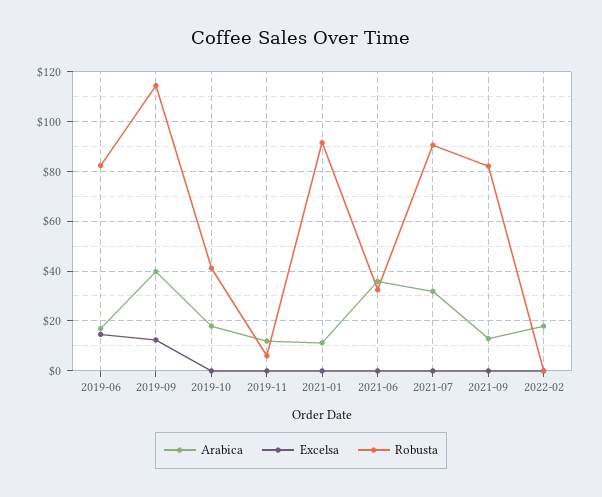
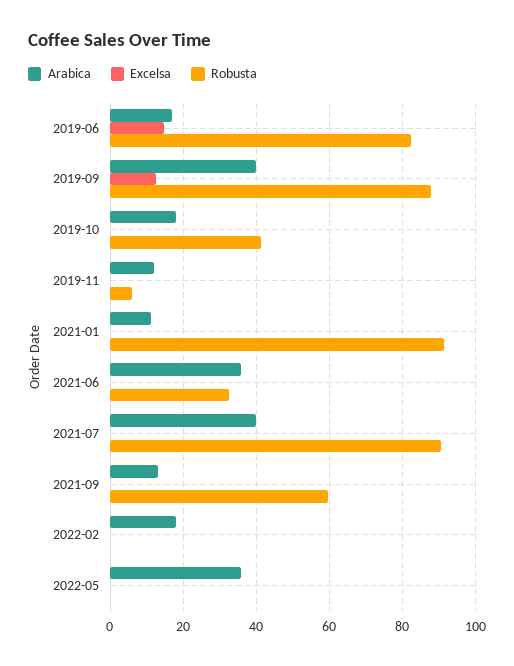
Robusta, 2019-09: 115 -> 88
Arabica, 2021-07: 32.5 -> 40
Robusta, 2021-09: 82.5 -> 60
Arabica, 2022-05: none -> 36
Excelsa, 2022-05: none -> 0
Robusta, 2022-05: none -> 0

